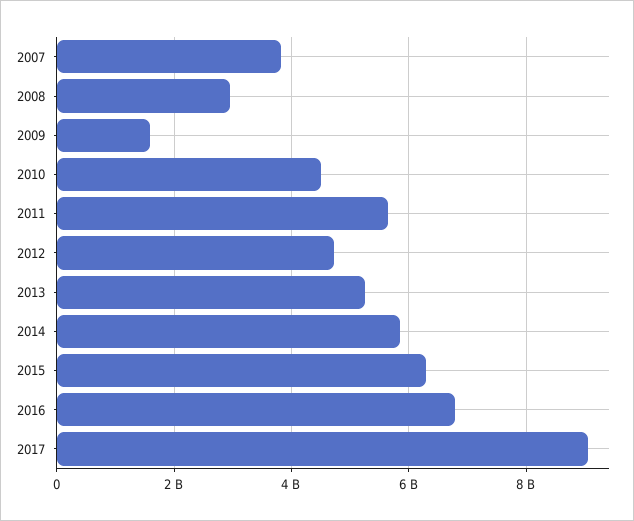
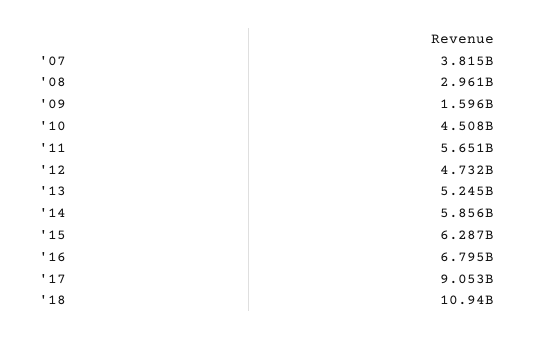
'18: none -> 10940000000

